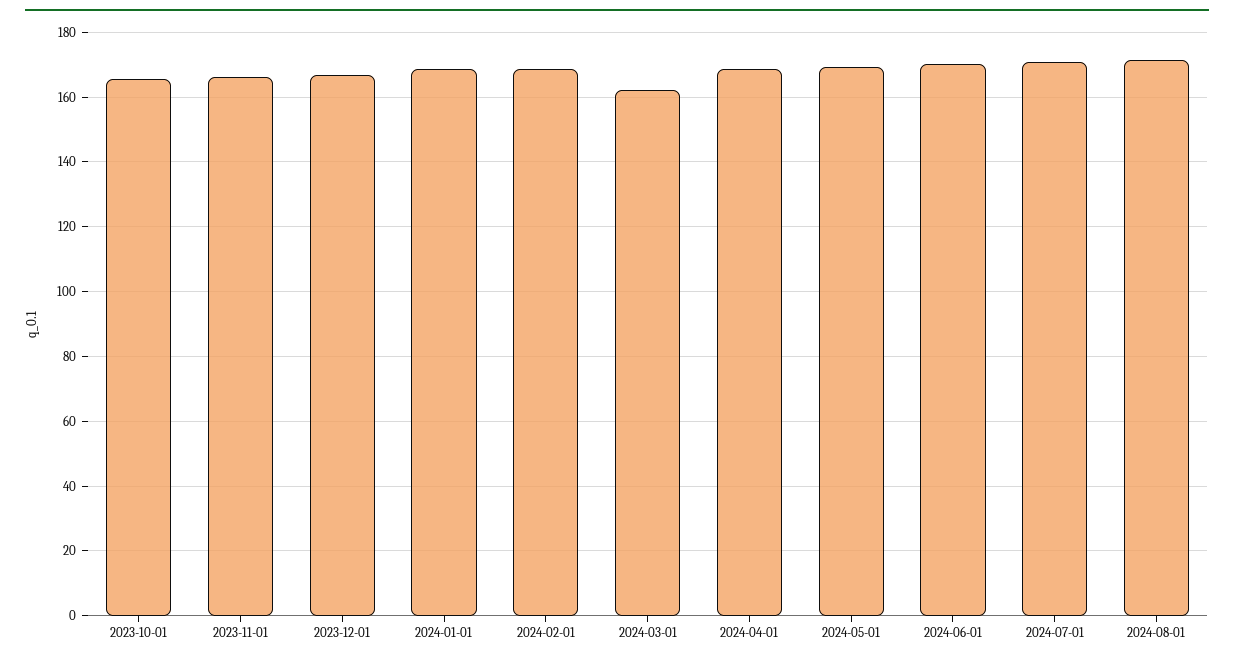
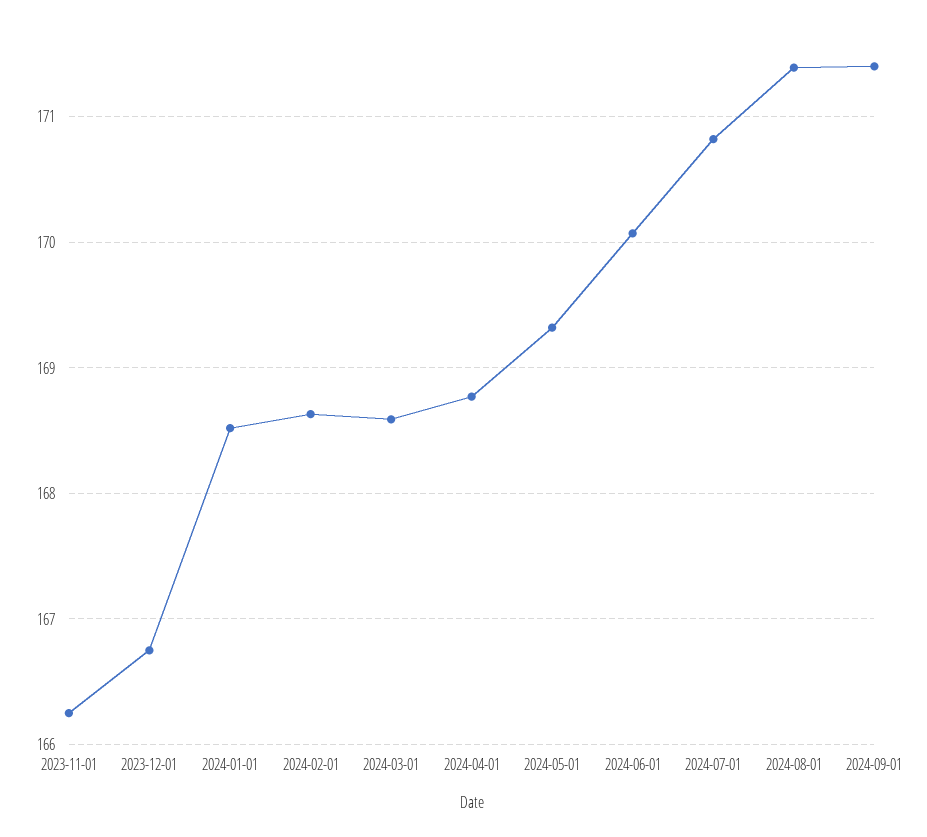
2023-10-01: 166 -> none
2024-03-01: 162 -> 168.6
2024-09-01: none -> 171.4

